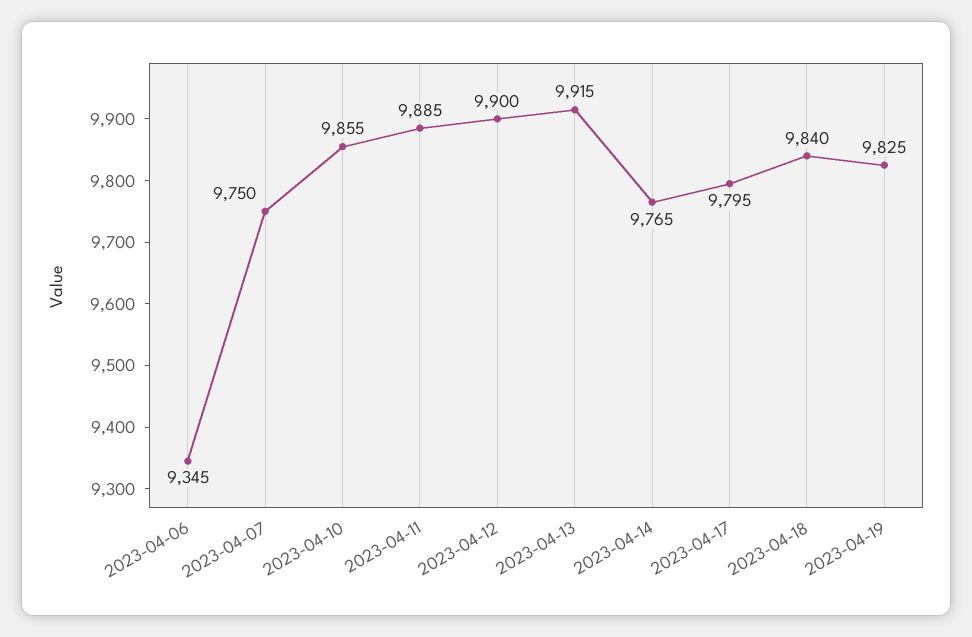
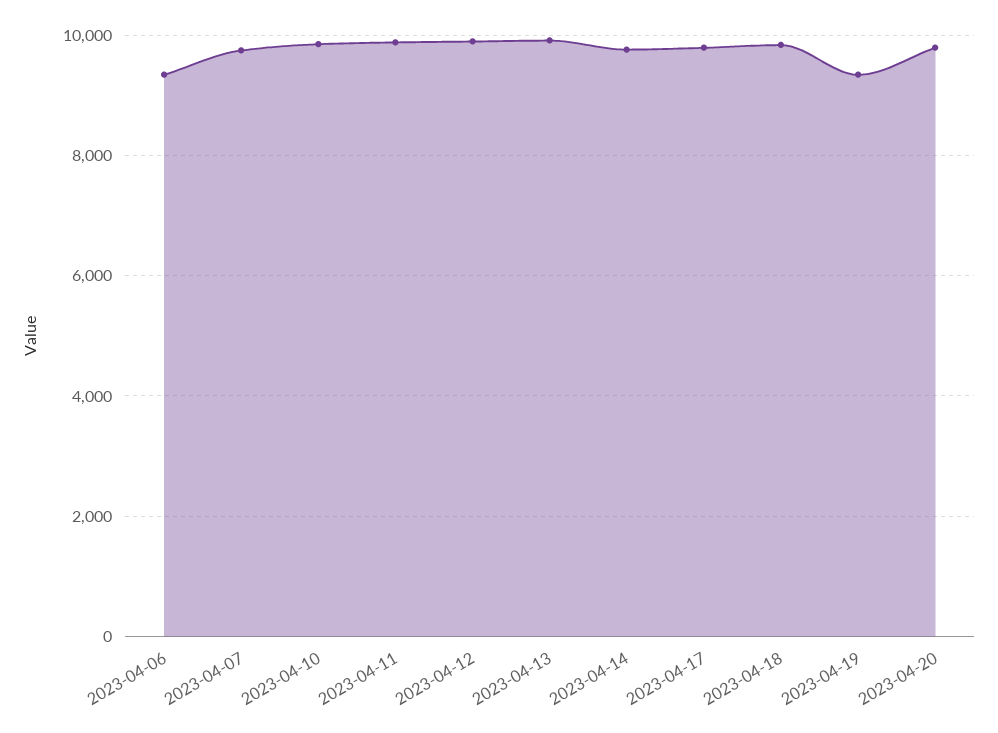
2023-04-19: 9825 -> 9400
2023-04-20: none -> 9800

